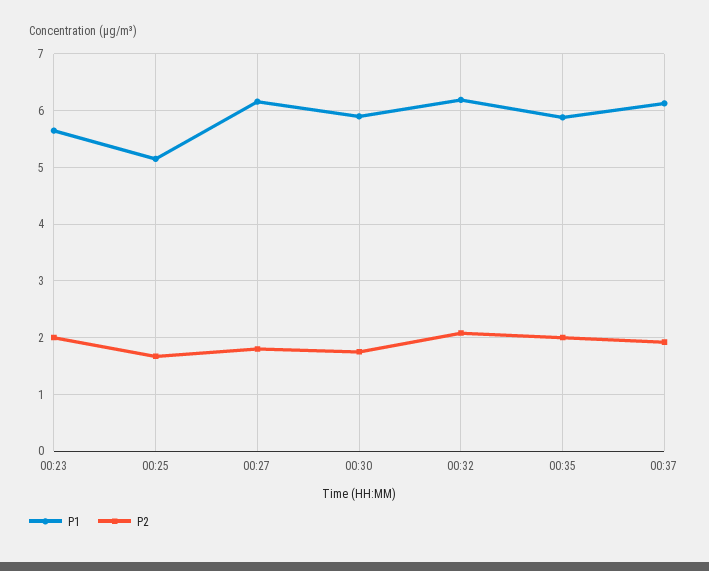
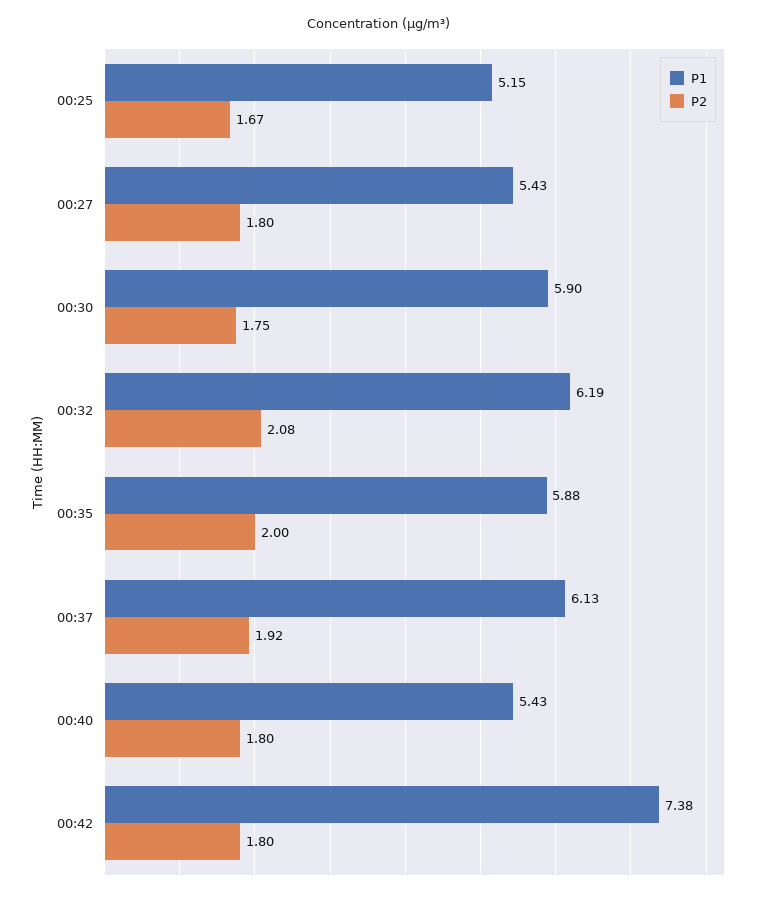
P1, 00:23: 5.6 -> none
P2, 00:23: 2 -> none
P1, 00:27: 6.2 -> 5.43
P1, 00:40: none -> 5.43
P2, 00:40: none -> 1.8
P1, 00:42: none -> 7.38
P2, 00:42: none -> 1.8

